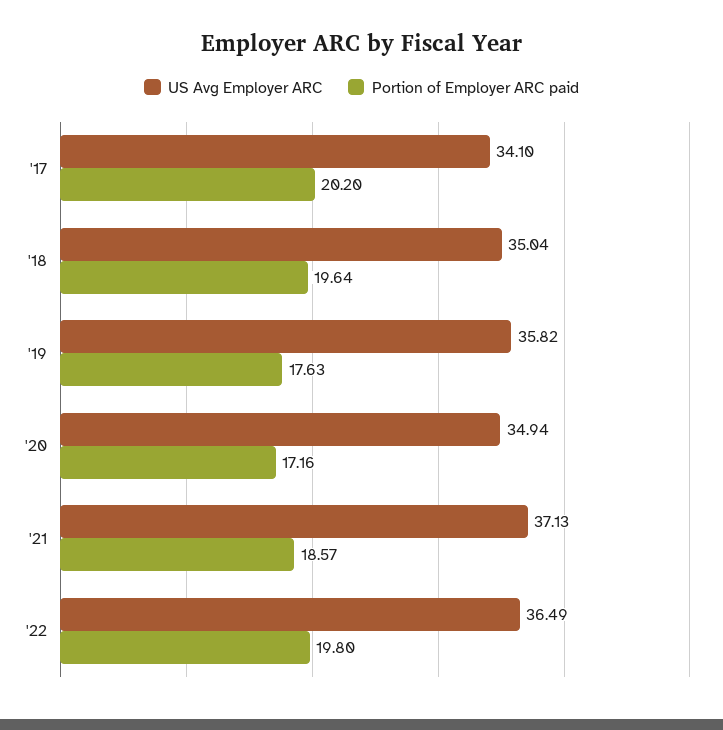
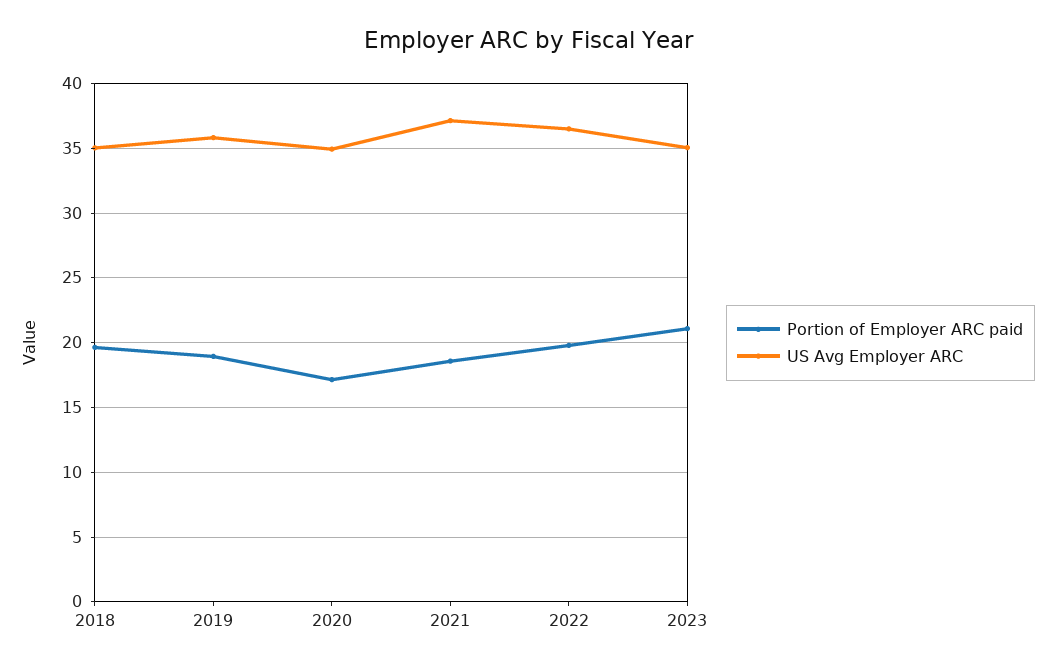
US Avg Employer ARC, '17: 34.1 -> none
Portion of Employer ARC paid, '17: 20.2 -> none
Portion of Employer ARC paid, '19: 17.63 -> 19
Portion of Employer ARC paid, 2023: none -> 21
US Avg Employer ARC, 2023: none -> 35

